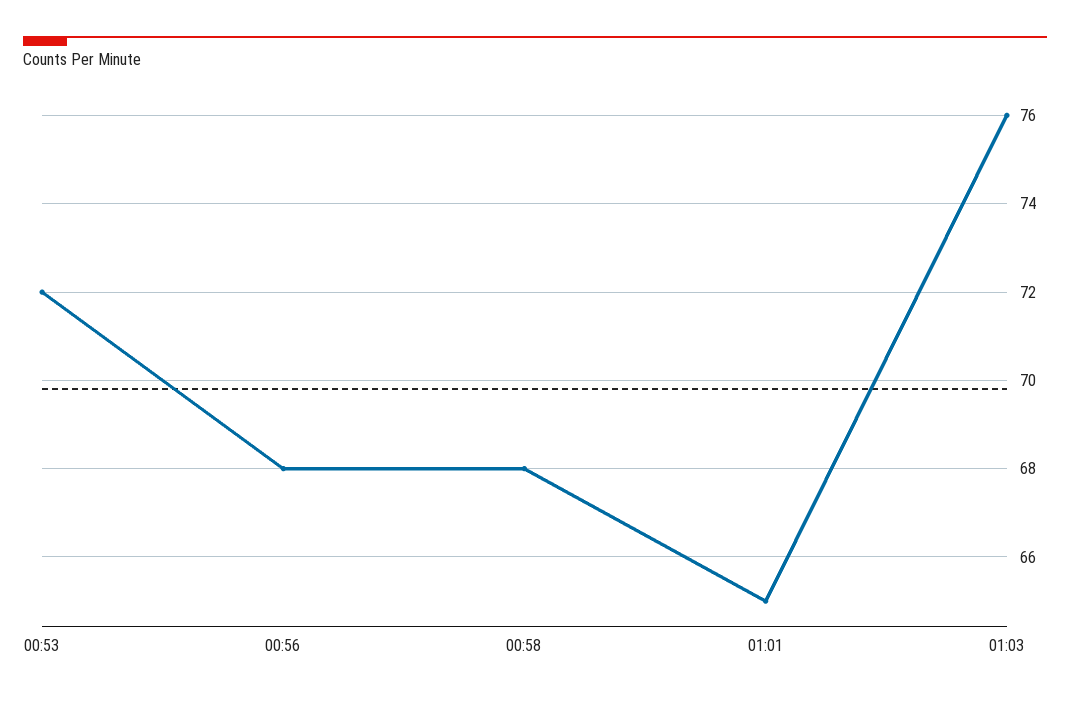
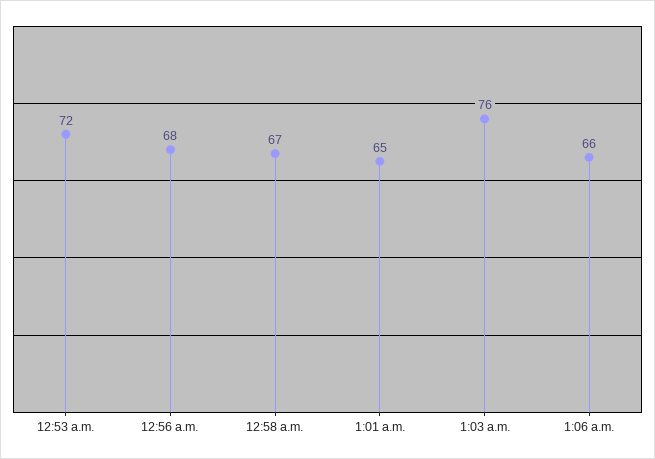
00:58: 68 -> 67
1:06 a.m.: none -> 66

